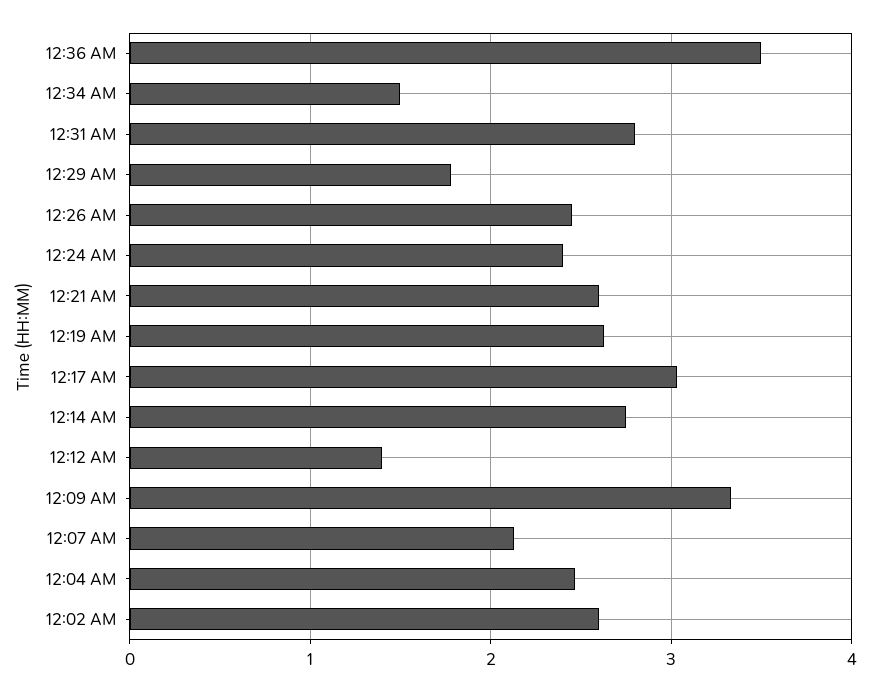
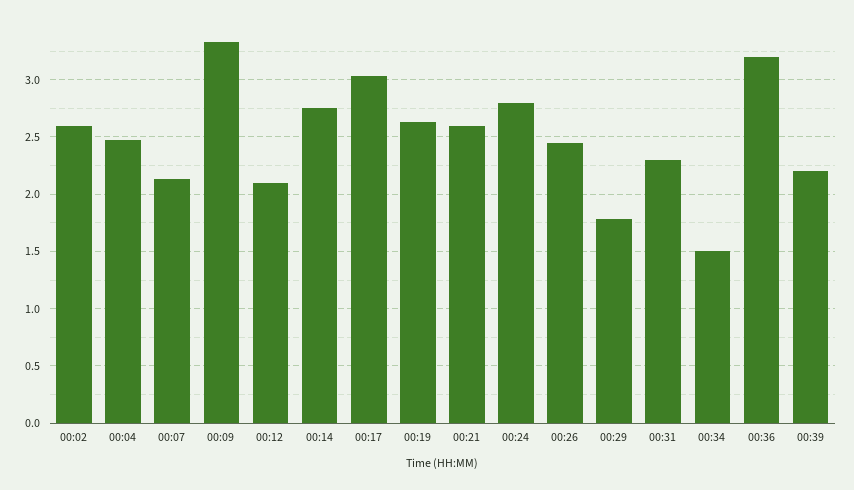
12:36 AM: 3.5 -> 3.2
12:31 AM: 2.8 -> 2.3
12:24 AM: 2.4 -> 2.8
12:12 AM: 1.4 -> 2.1
00:39: none -> 2.2

